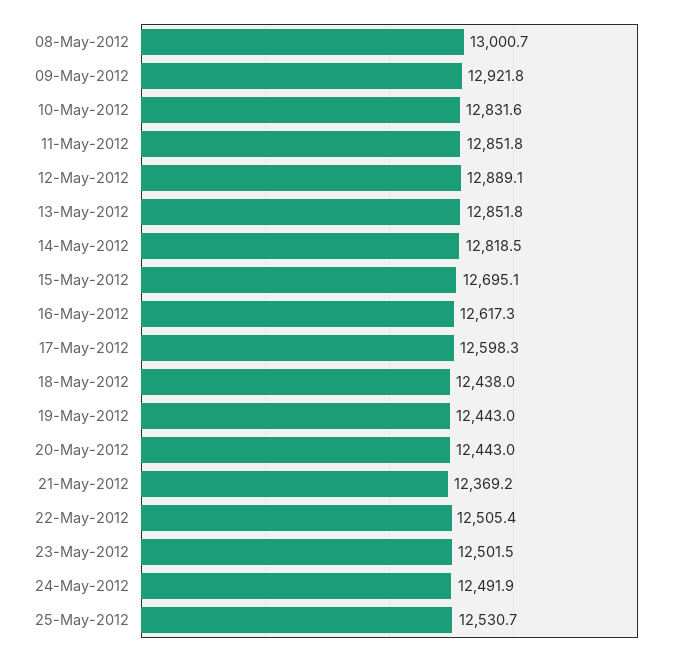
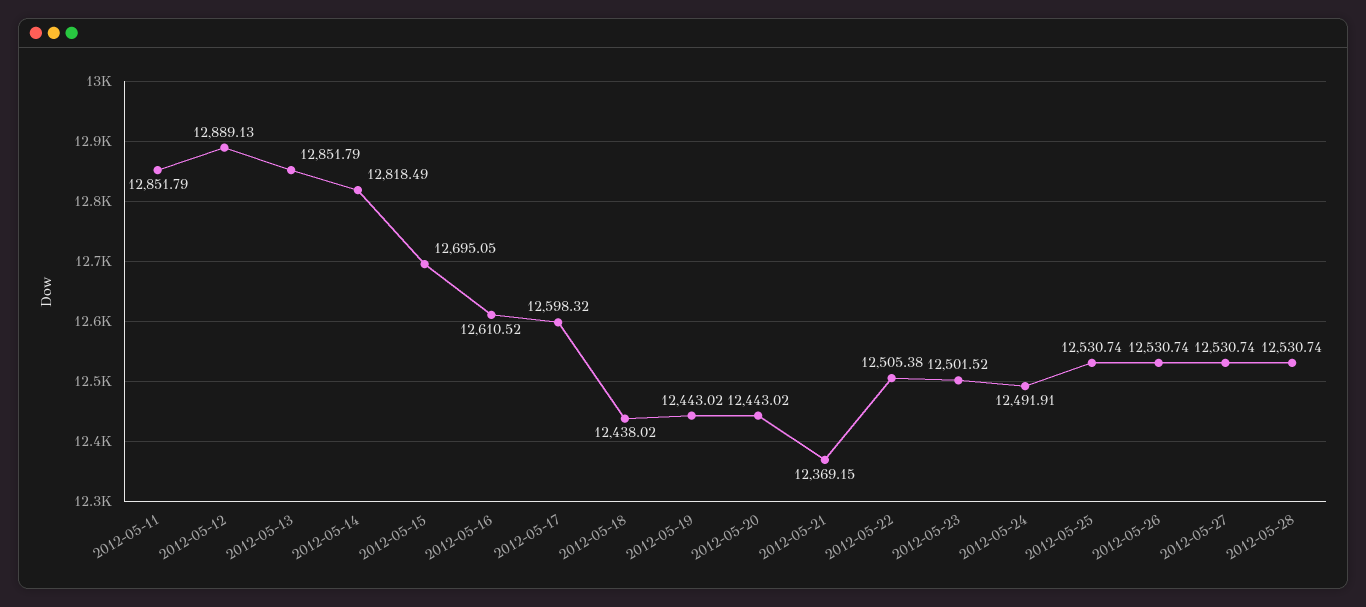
08-May-2012: 13000.7 -> none
09-May-2012: 12921.8 -> none
10-May-2012: 12831.6 -> none
16-May-2012: 12617.3 -> 12610.52
2012-05-26: none -> 12530.74
2012-05-27: none -> 12530.74
2012-05-28: none -> 12530.74

